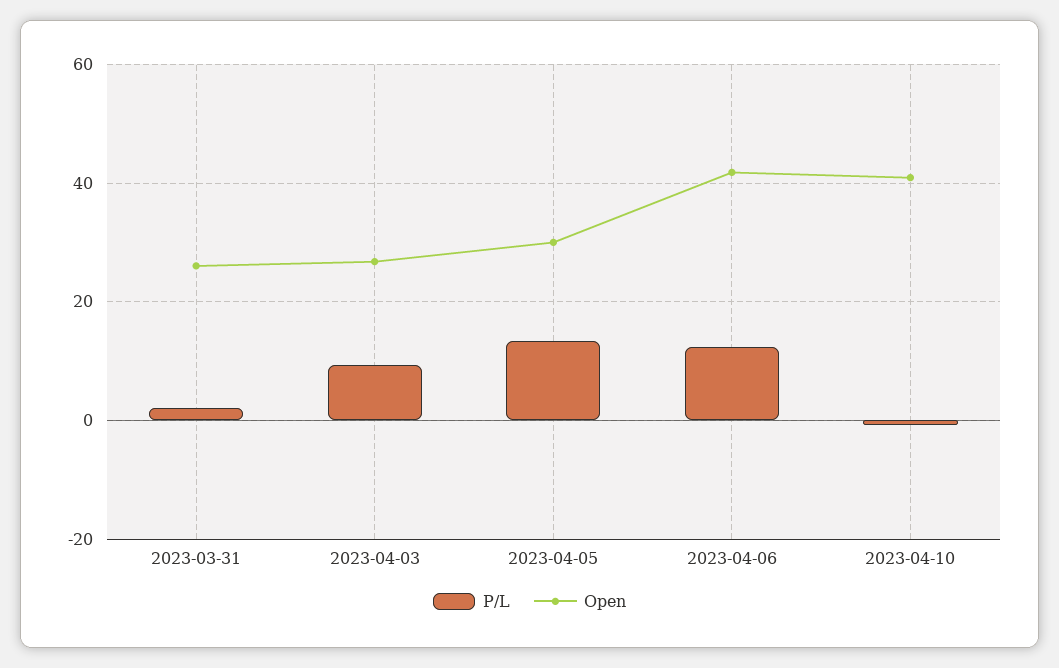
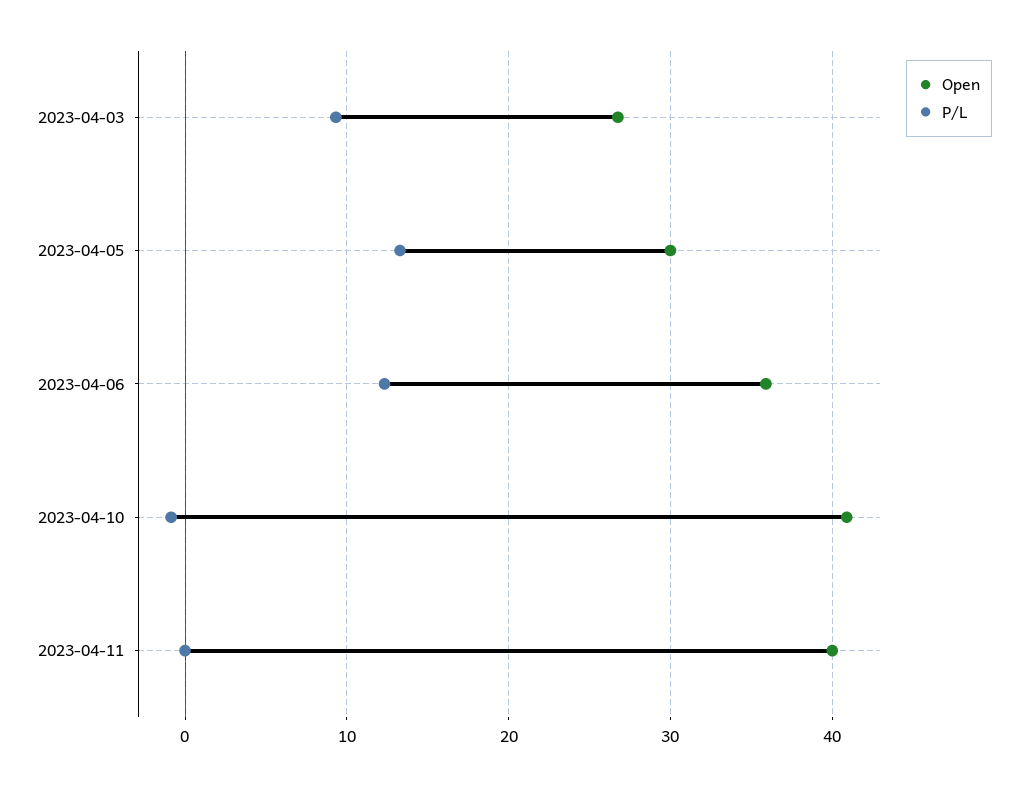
P/L, 2023-03-31: 2 -> none
Open, 2023-03-31: 26 -> none
Open, 2023-04-06: 42 -> 36
Open, 2023-04-11: none -> 40
P/L, 2023-04-11: none -> 0

